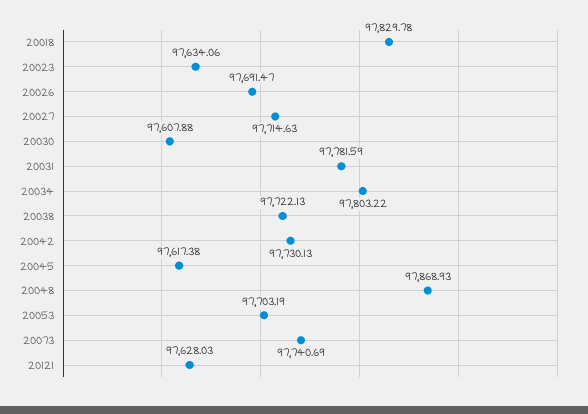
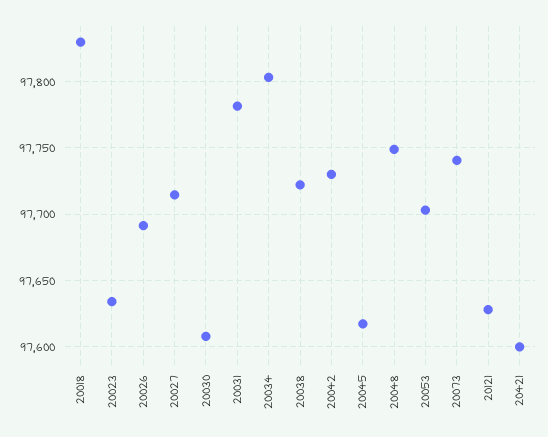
20048: 97868.93 -> 97750
20421: none -> 97600

